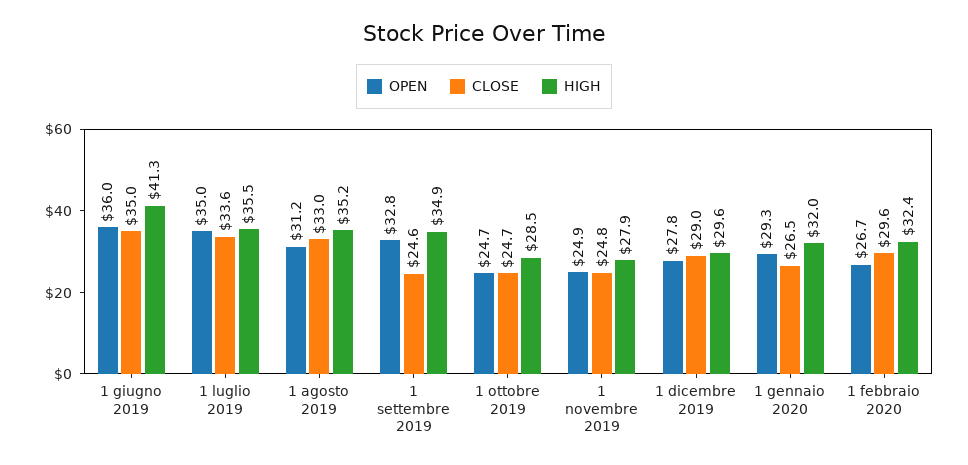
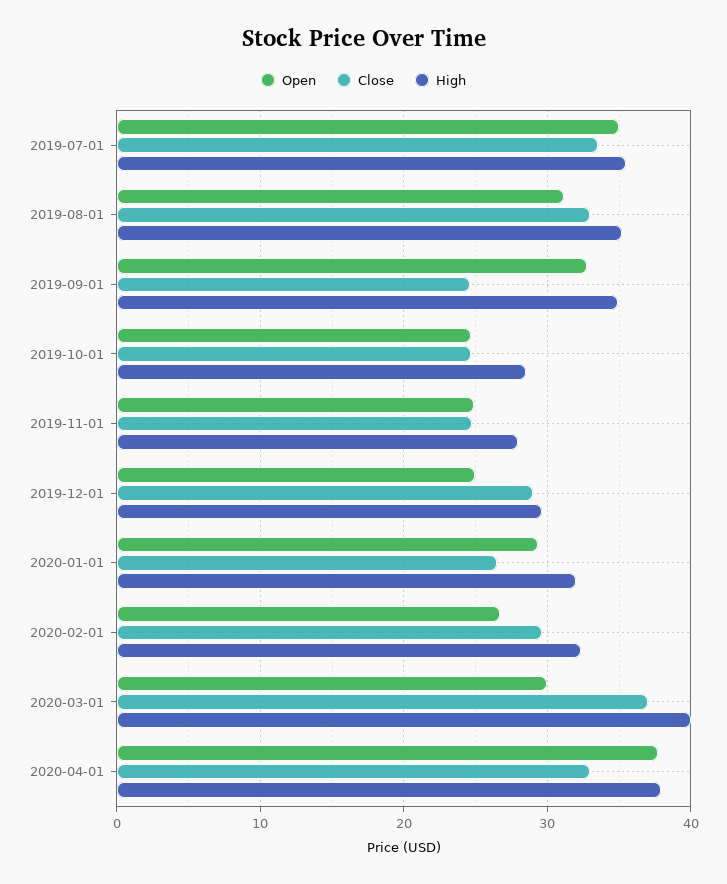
OPEN, 1 giugno 2019: 36 -> none
CLOSE, 1 giugno 2019: 35 -> none
HIGH, 1 giugno 2019: 41.3 -> none
OPEN, 1 dicembre 2019: 27.8 -> 25
OPEN, 2020-03-01: none -> 30
CLOSE, 2020-03-01: none -> 37
HIGH, 2020-03-01: none -> 40
OPEN, 2020-04-01: none -> 38
CLOSE, 2020-04-01: none -> 33
HIGH, 2020-04-01: none -> 38

